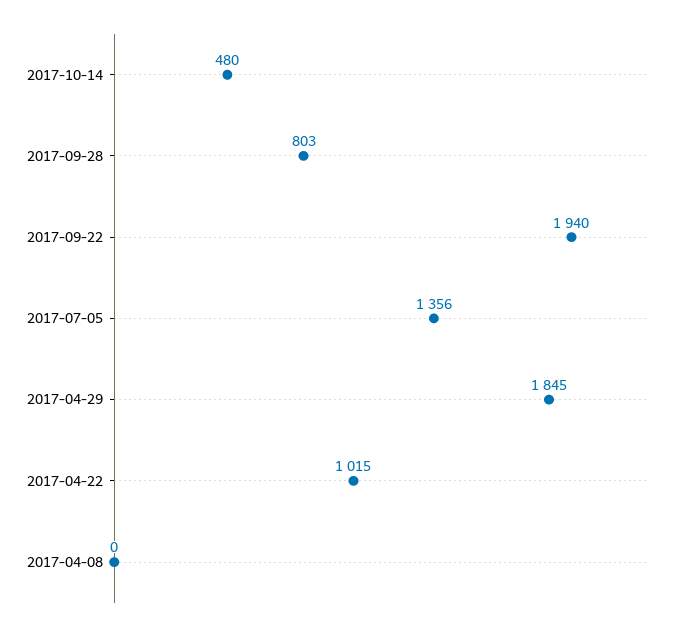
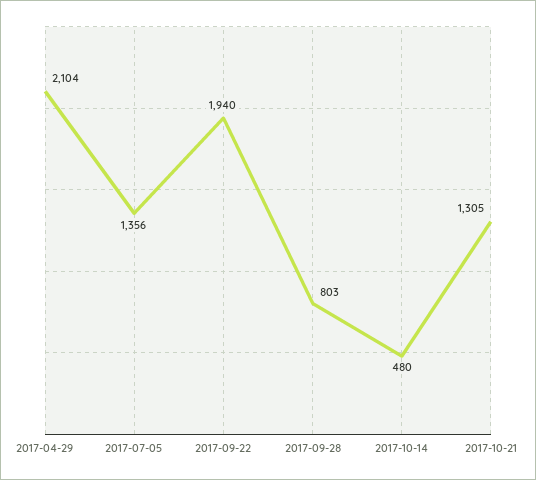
2017-04-29: 1845 -> 2104
2017-04-22: 1015 -> none
2017-04-08: 0 -> none
2017-10-21: none -> 1305

